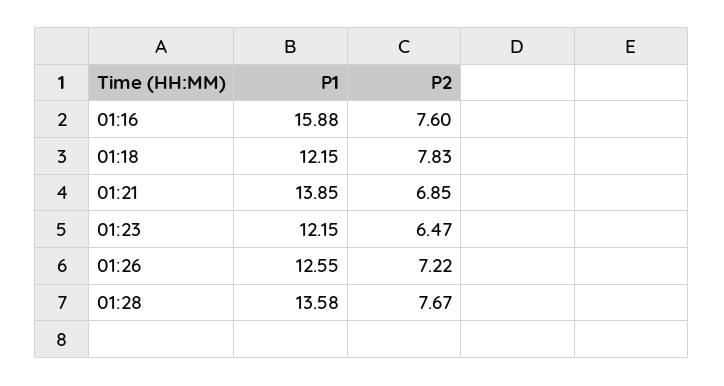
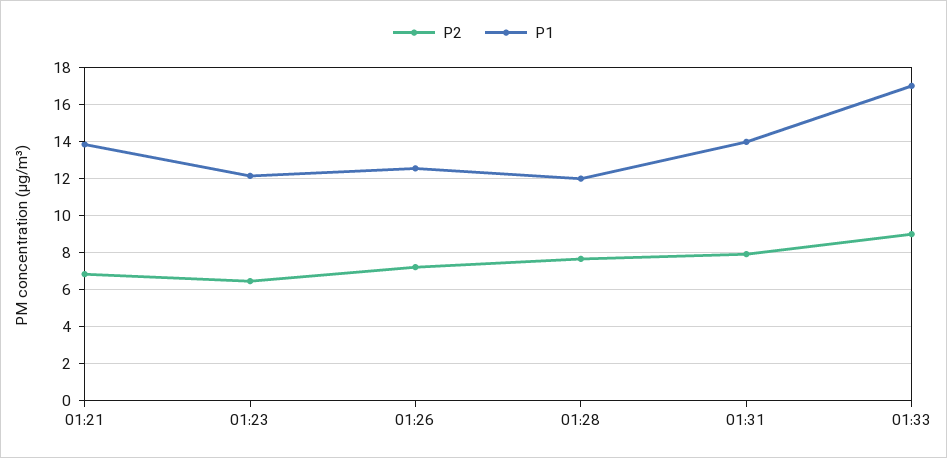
P1, 01:16: 15.88 -> none
P2, 01:16: 7.6 -> none
P1, 01:18: 12.15 -> none
P2, 01:18: 7.83 -> none
P1, 01:28: 13.58 -> 12
P2, 01:31: none -> 8
P1, 01:31: none -> 14
P2, 01:33: none -> 9
P1, 01:33: none -> 17

